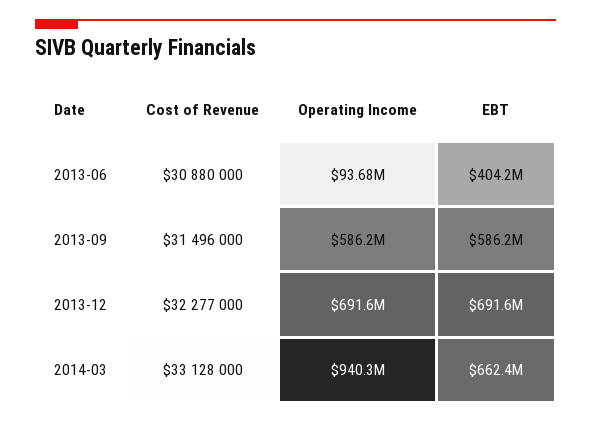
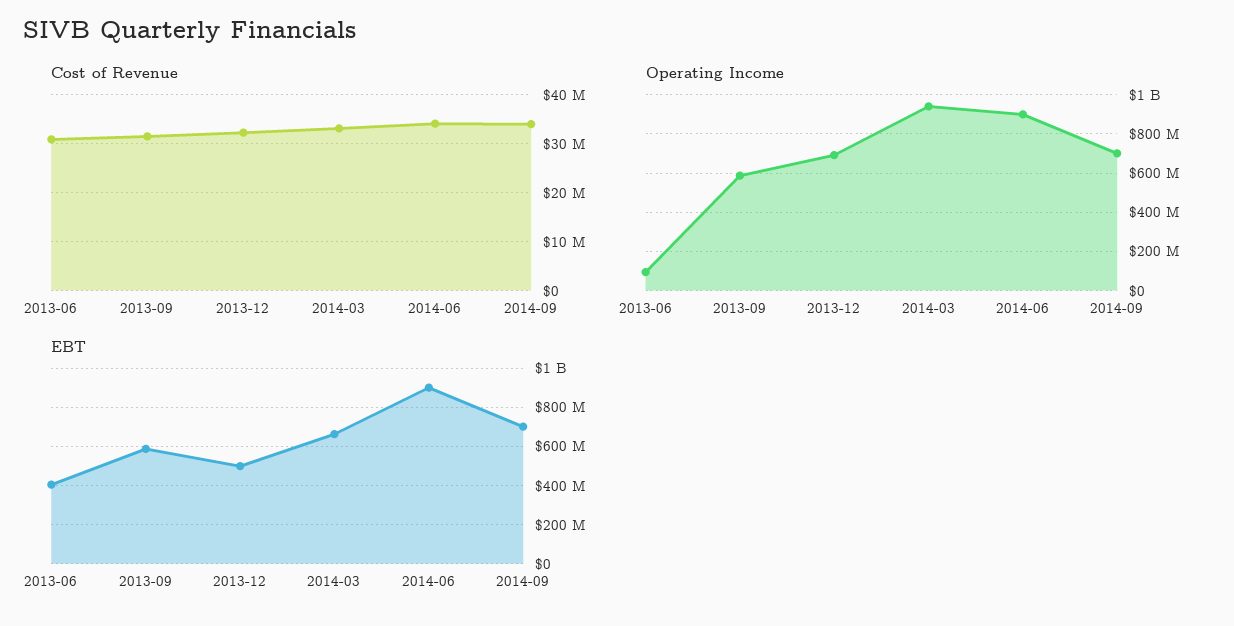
EBT, 2013-12: 691600000 -> 500000000
Cost of Revenue, 2014-06: none -> 34000000
Cost of Revenue, 2014-09: none -> 34000000
Operating Income, 2014-06: none -> 900000000
Operating Income, 2014-09: none -> 700000000
EBT, 2014-06: none -> 900000000
EBT, 2014-09: none -> 700000000

